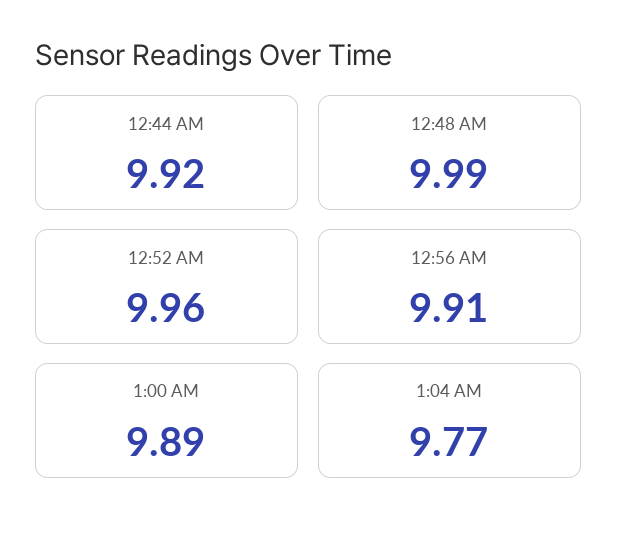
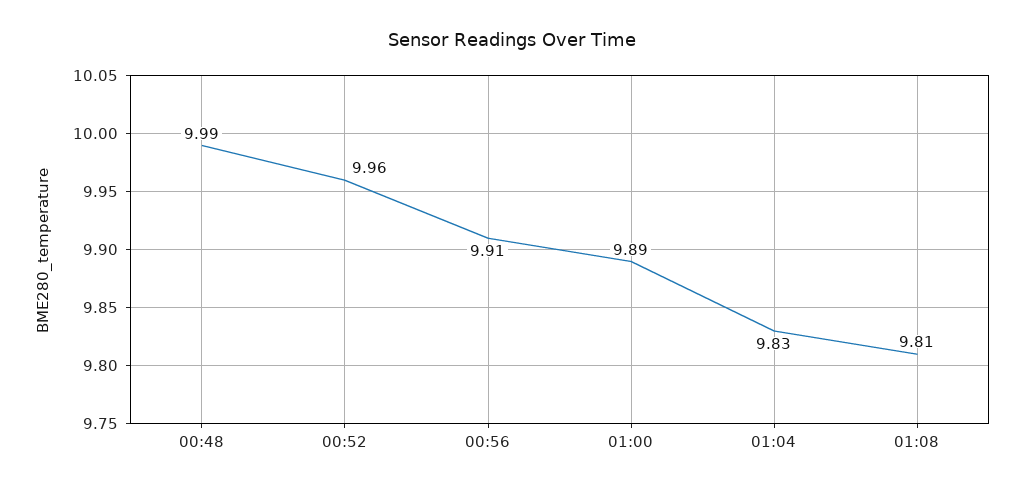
12:44 AM: 9.92 -> none
1:04 AM: 9.77 -> 9.83
01:08: none -> 9.81

